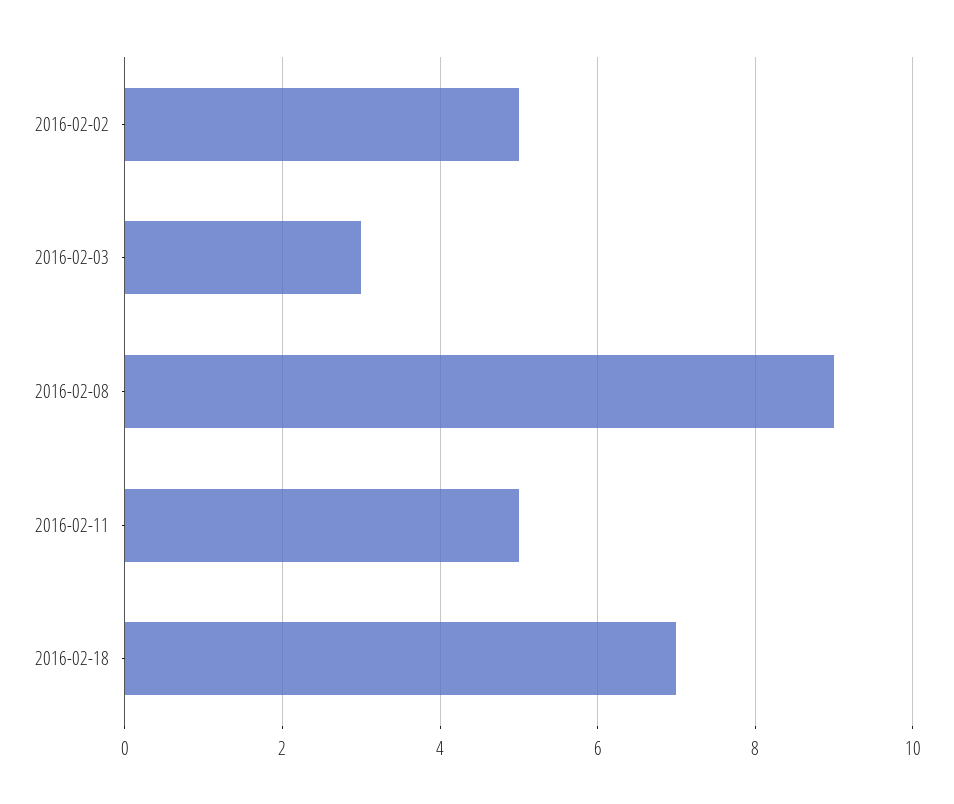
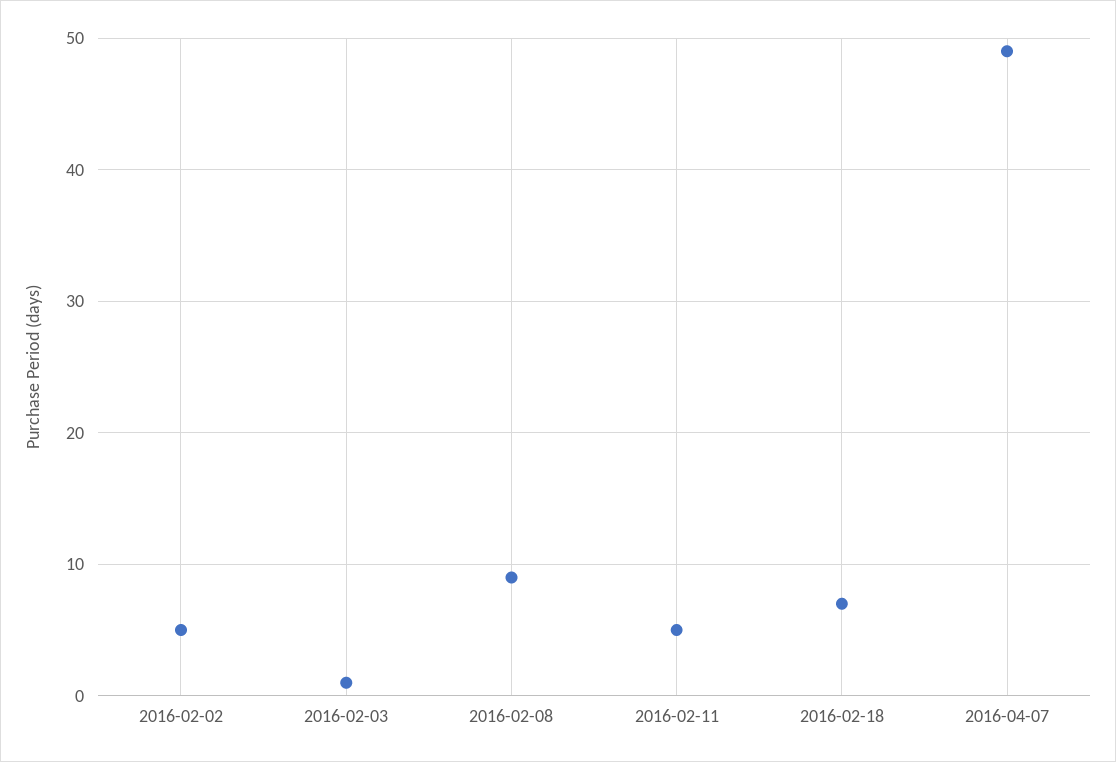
2016-02-03: 3 -> 1
2016-04-07: none -> 49

